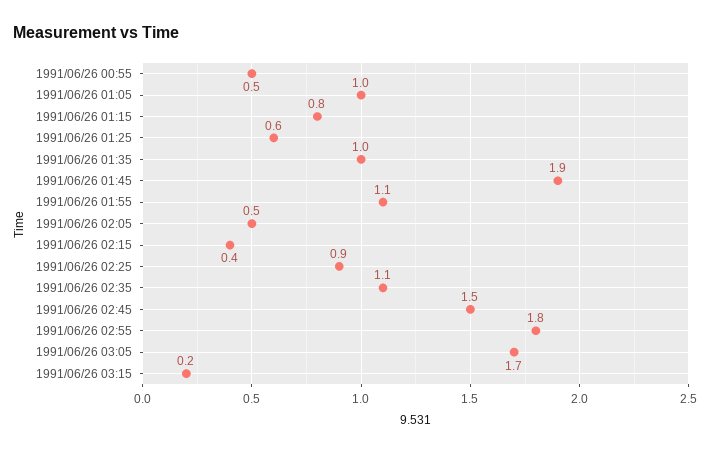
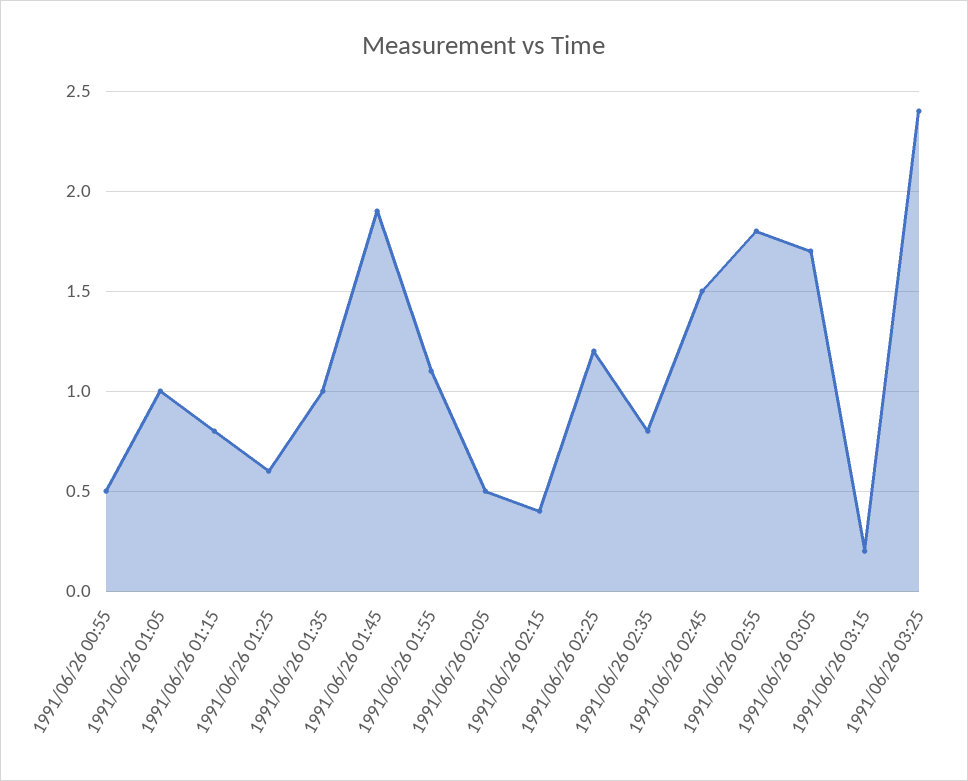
1991/06/26 02:25: 0.9 -> 1.2
1991/06/26 02:35: 1.1 -> 0.8
1991/06/26 03:25: none -> 2.4

